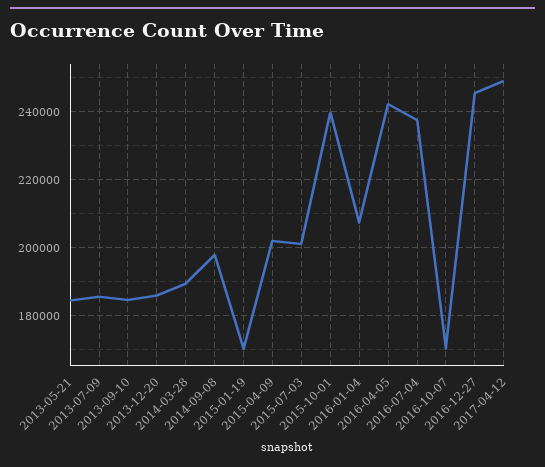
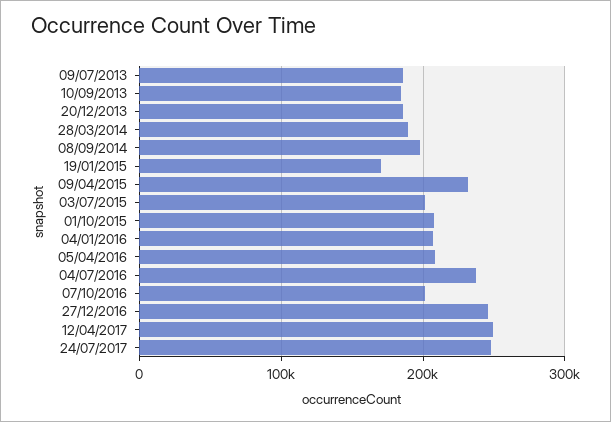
2013-05-21: 184000 -> none
2015-04-09: 202000 -> 230000
2015-10-01: 240000 -> 210000
2016-04-05: 242000 -> 210000
2016-10-07: 170000 -> 200000
24/07/2017: none -> 250000

